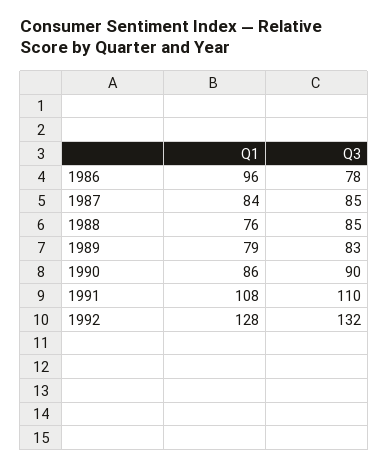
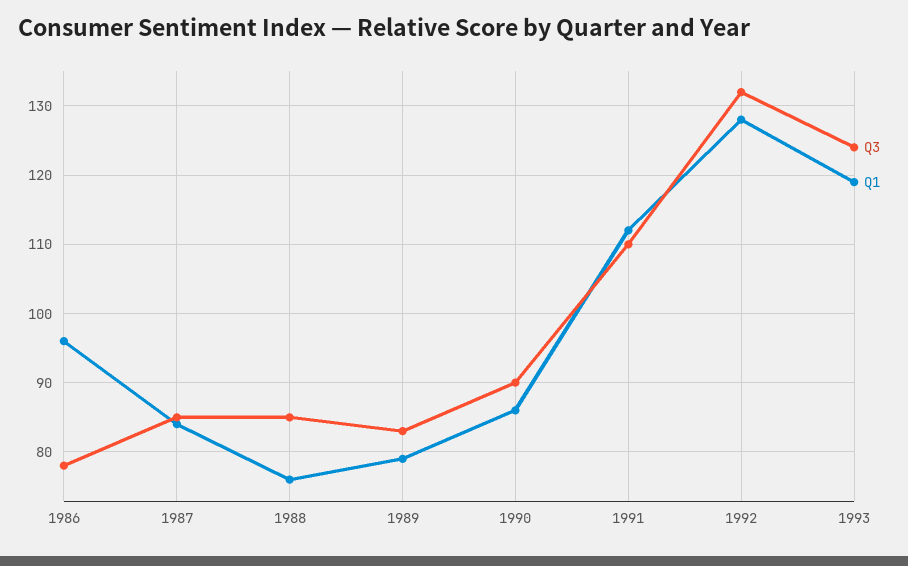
Q1, 1991: 108 -> 112
Q3, 1993: none -> 124
Q1, 1993: none -> 119

